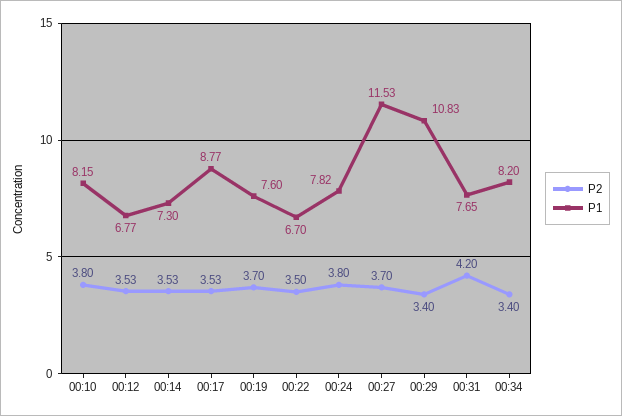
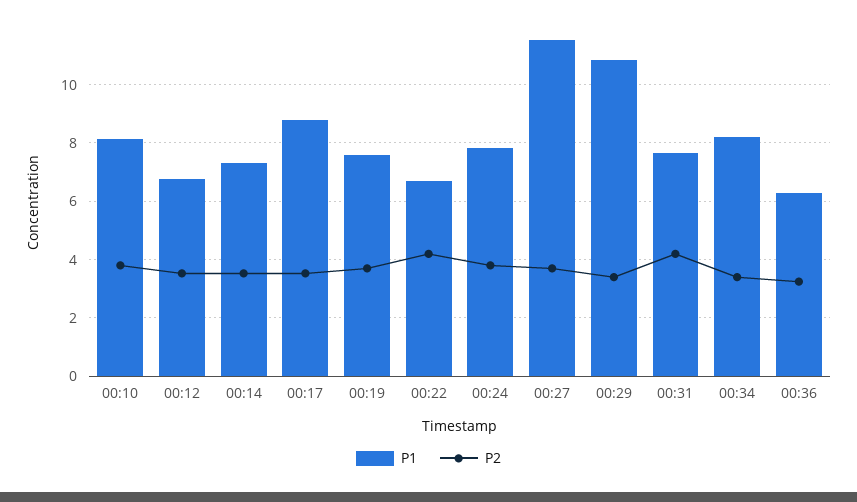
P2, 00:22: 3.5 -> 4.25
P1, 00:36: none -> 6.25
P2, 00:36: none -> 3.25

